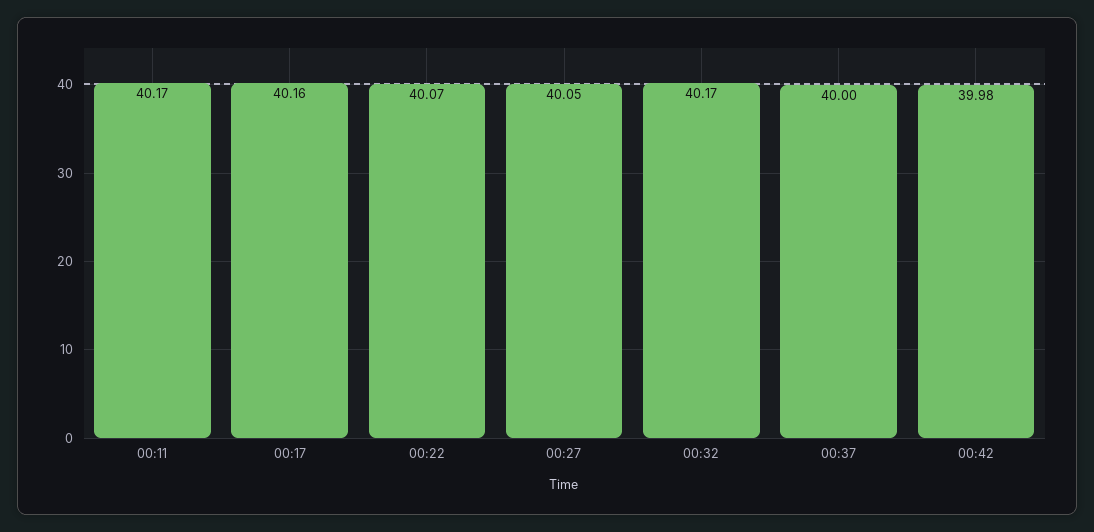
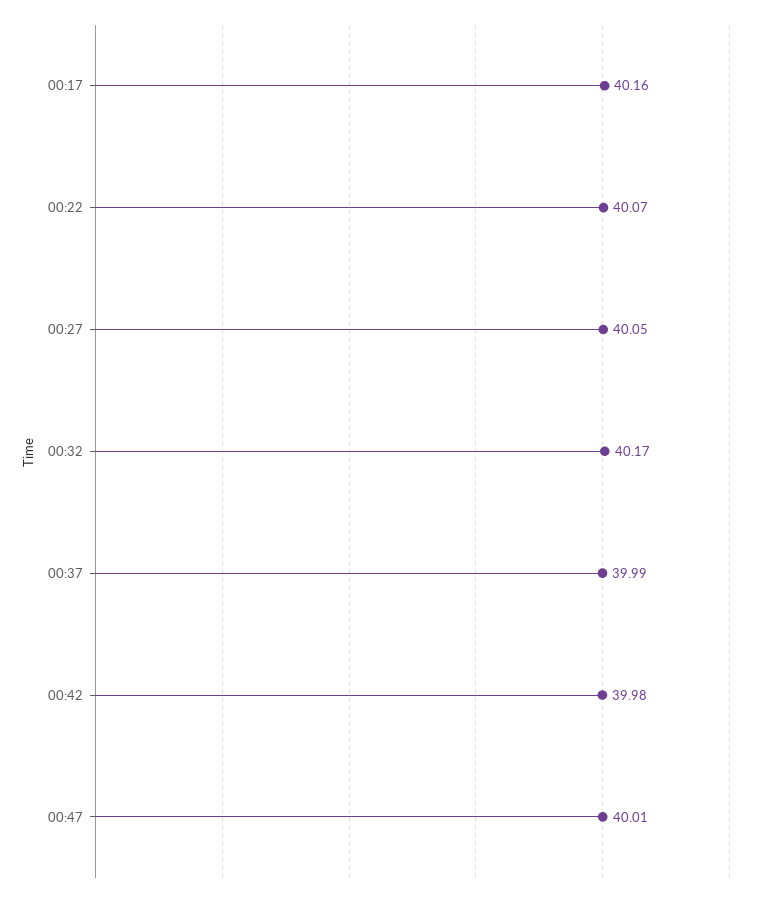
00:11: 40.17 -> none
00:37: 40 -> 39.99
00:47: none -> 40.01

